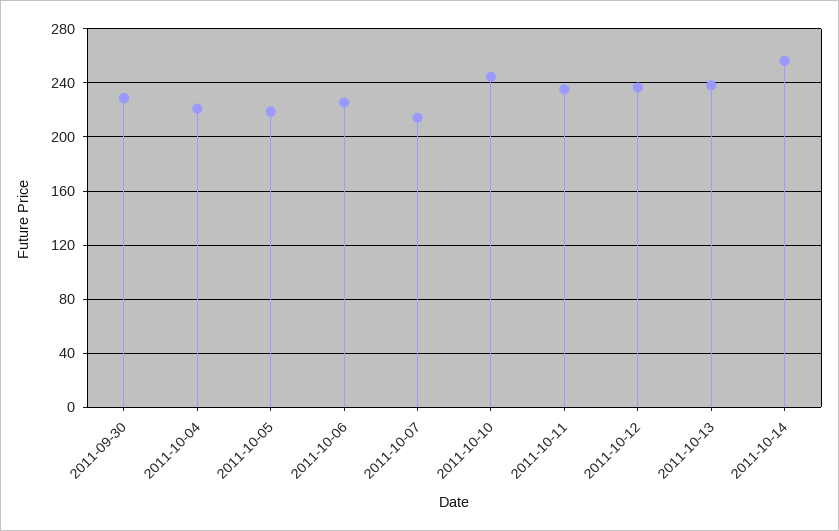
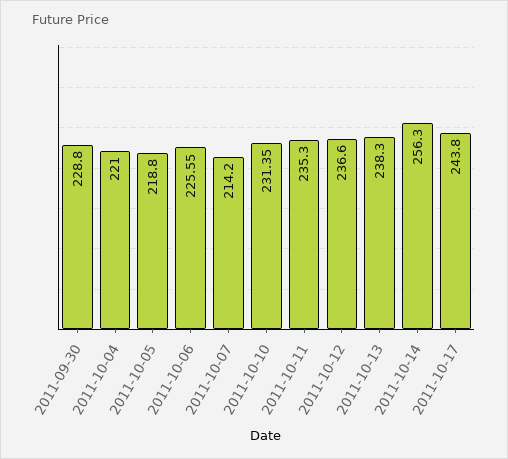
2011-10-10: 245 -> 231.35
2011-10-17: none -> 243.8

